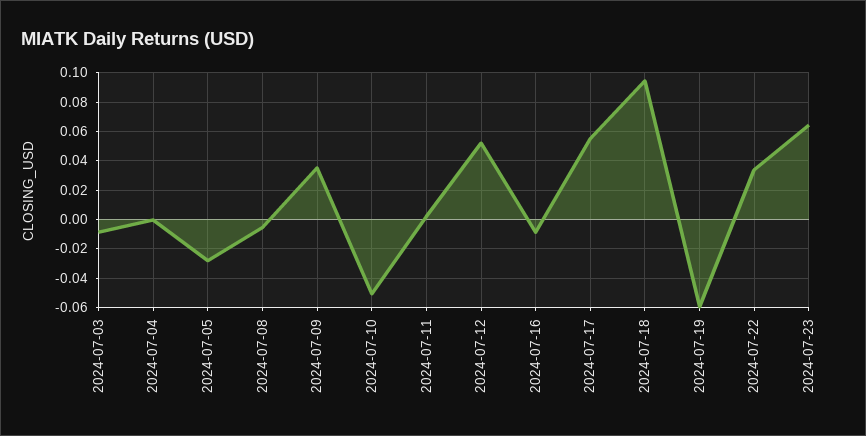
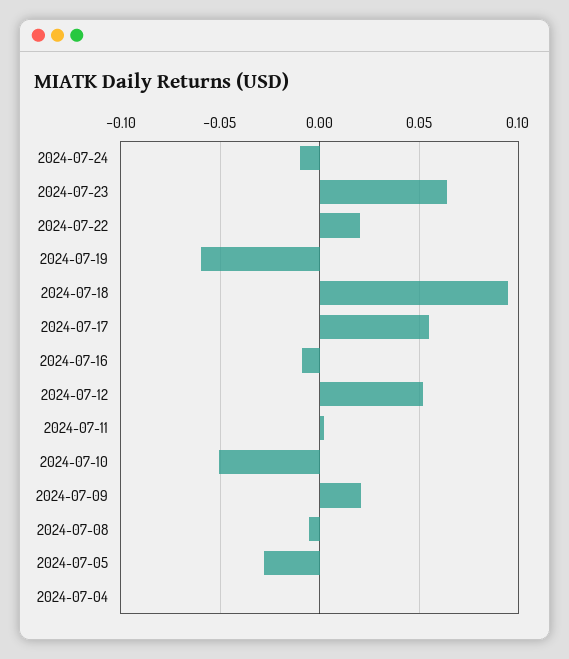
2024-07-03: -0.01 -> none
2024-07-09: 0.035 -> 0.02
2024-07-22: 0.035 -> 0.02
2024-07-24: none -> -0.01

